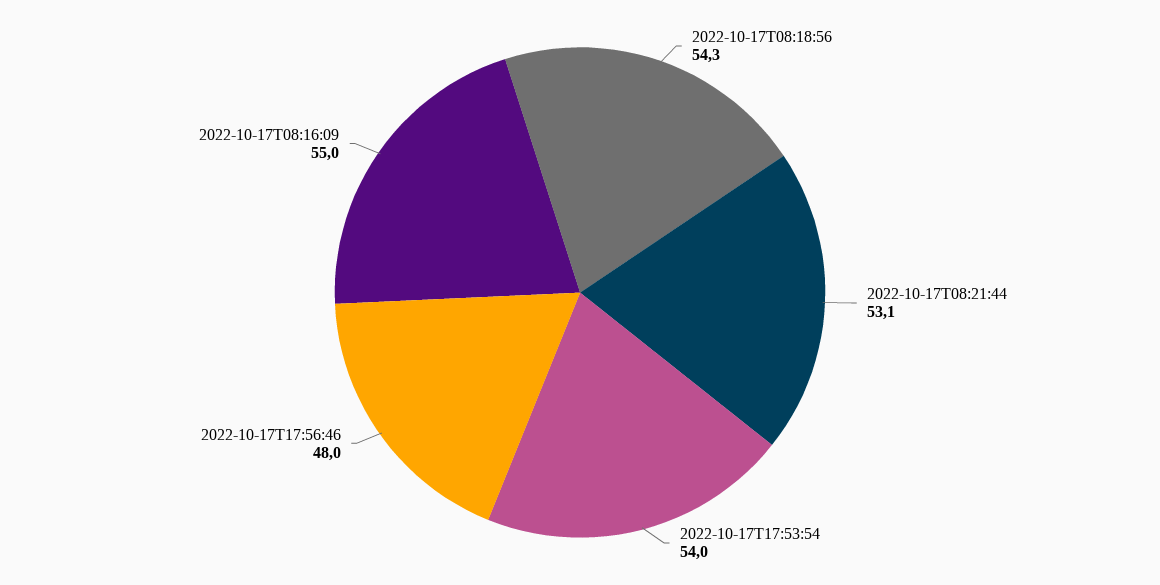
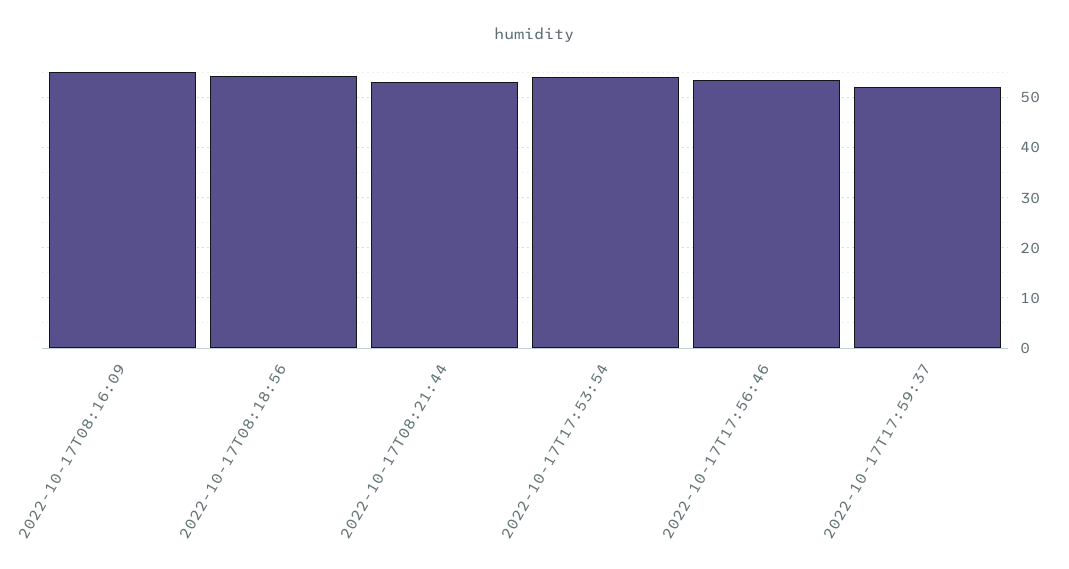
2022-10-17T17:56:46: 48 -> 54
2022-10-17T17:59:37: none -> 52

